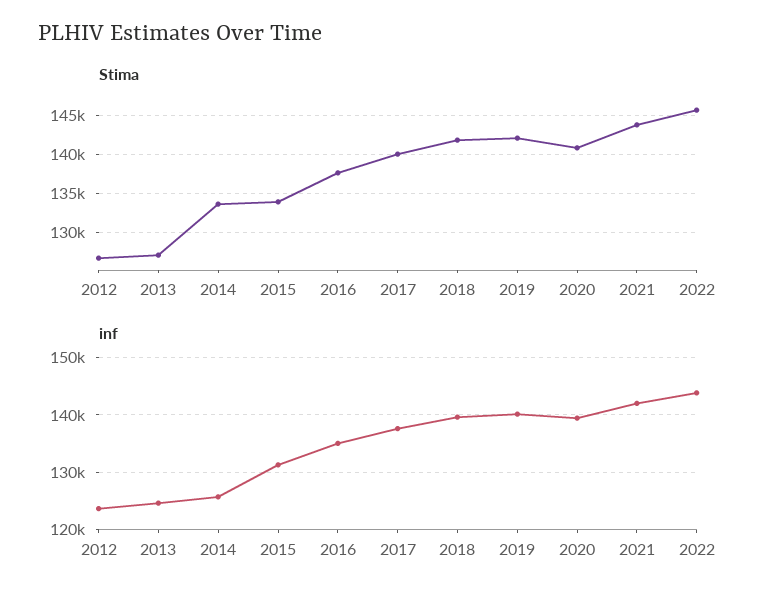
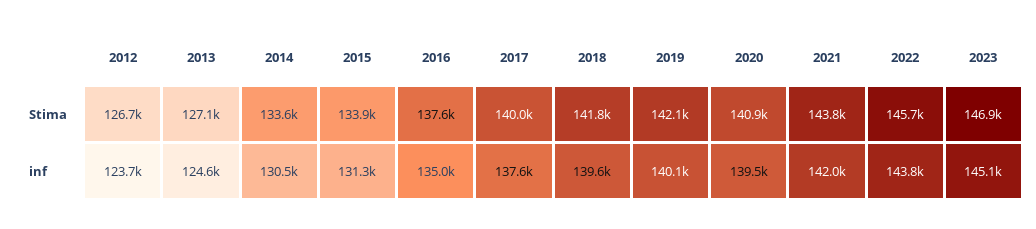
inf, 2014: 126000 -> 130500
Stima, 2023: none -> 146900
inf, 2023: none -> 145100

